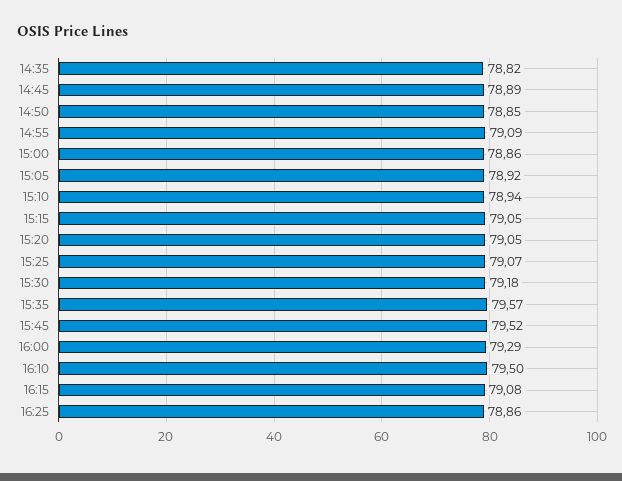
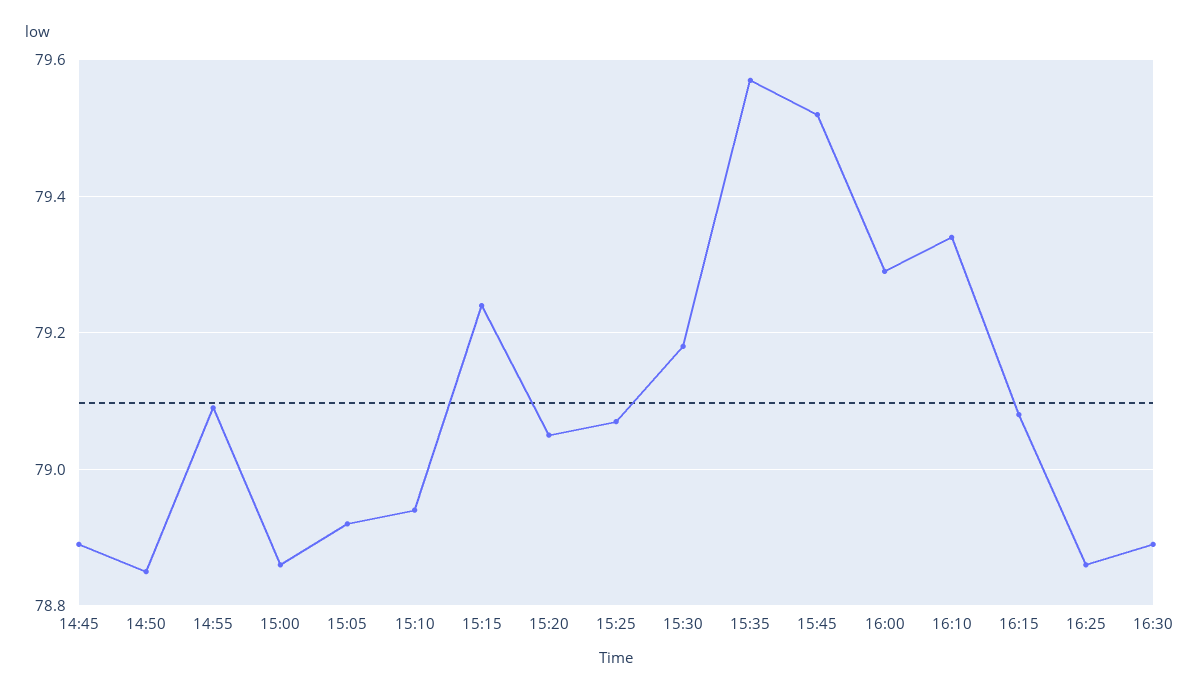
14:35: 78.82 -> none
15:15: 79.05 -> 79.25
16:10: 79.5 -> 79.35
16:30: none -> 78.9

